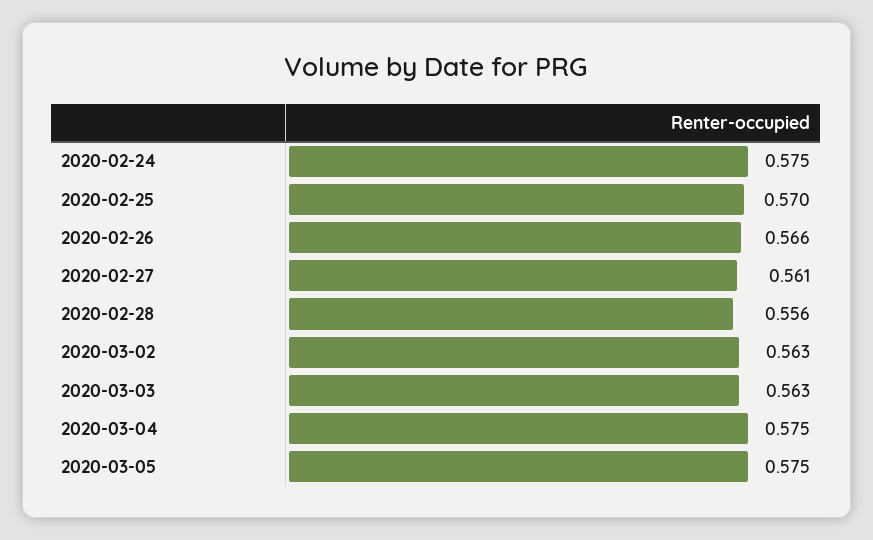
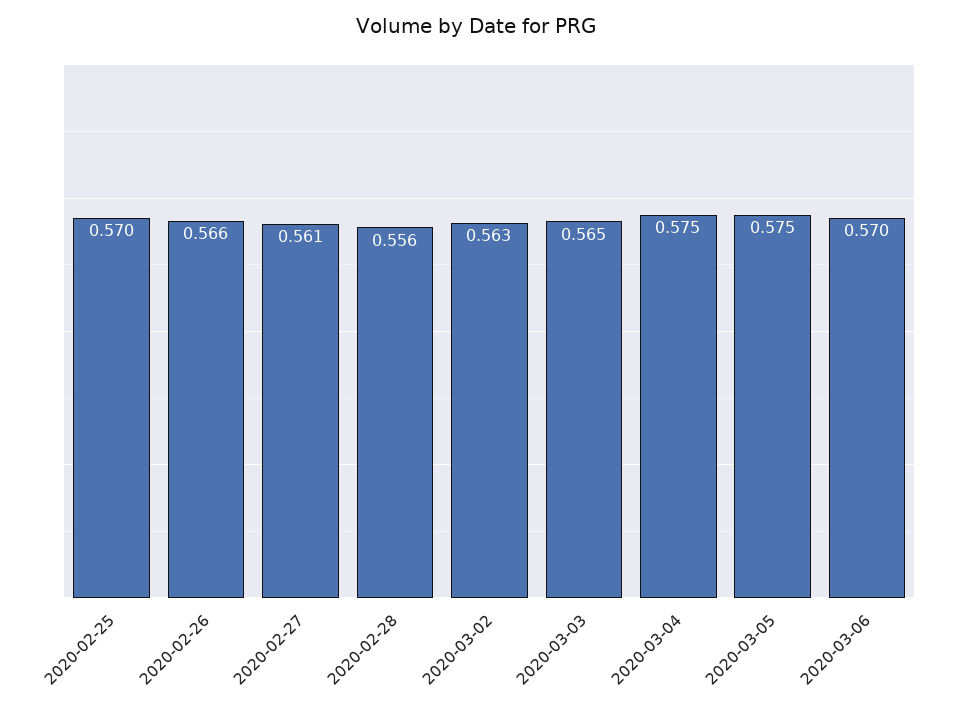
2020-02-24: 0.575 -> none
2020-03-03: 0.563 -> 0.565
2020-03-06: none -> 0.57

